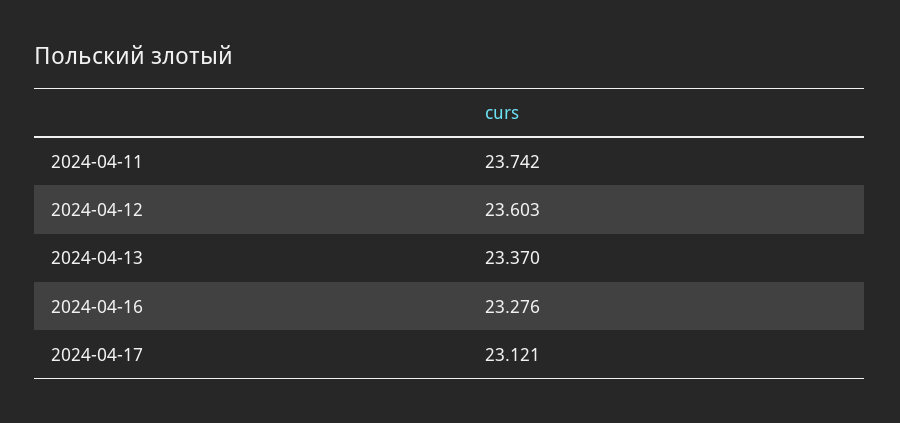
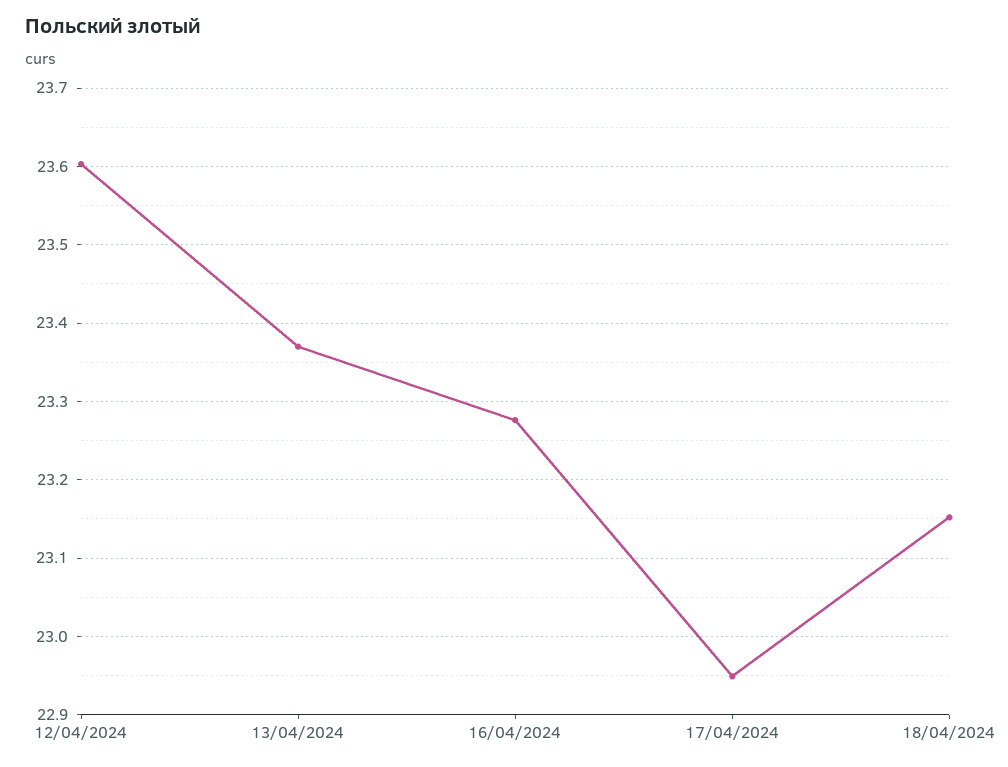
2024-04-11: 23.742 -> none
2024-04-17: 23.121 -> 22.95
18/04/2024: none -> 23.15

